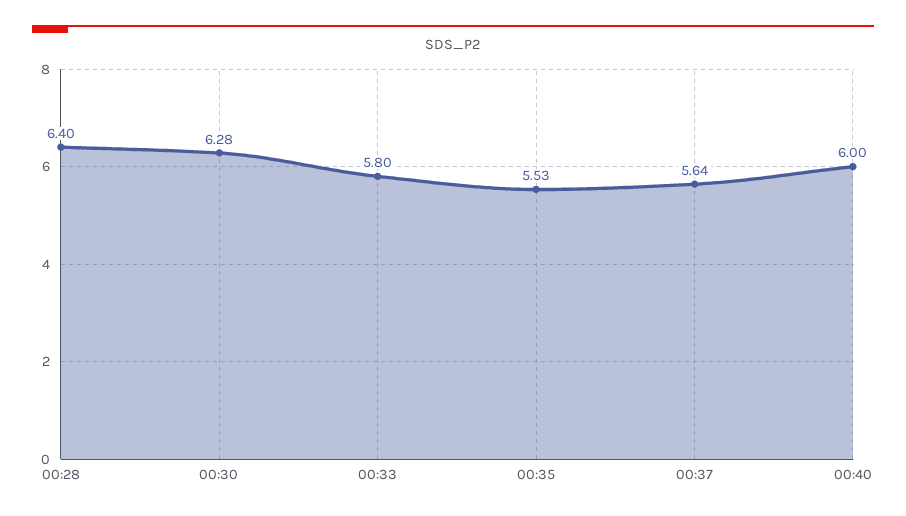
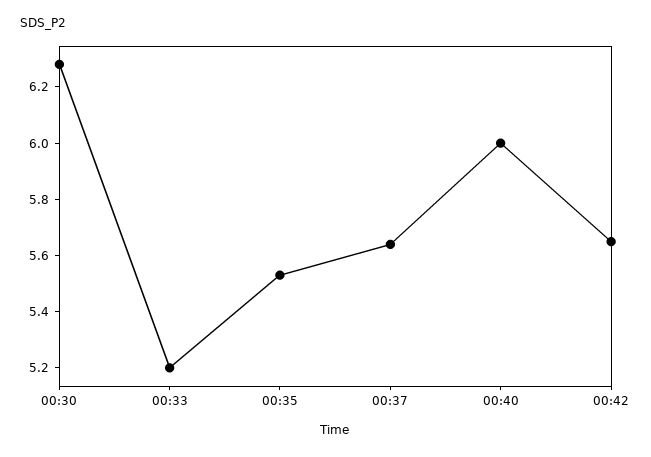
00:28: 6.4 -> none
00:33: 5.8 -> 5.2
00:42: none -> 5.65

